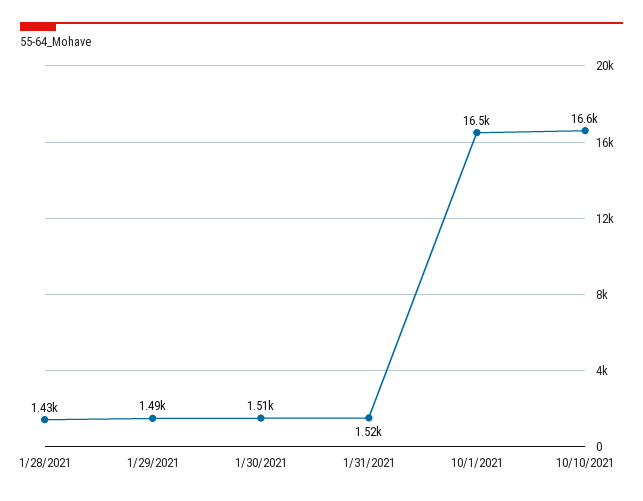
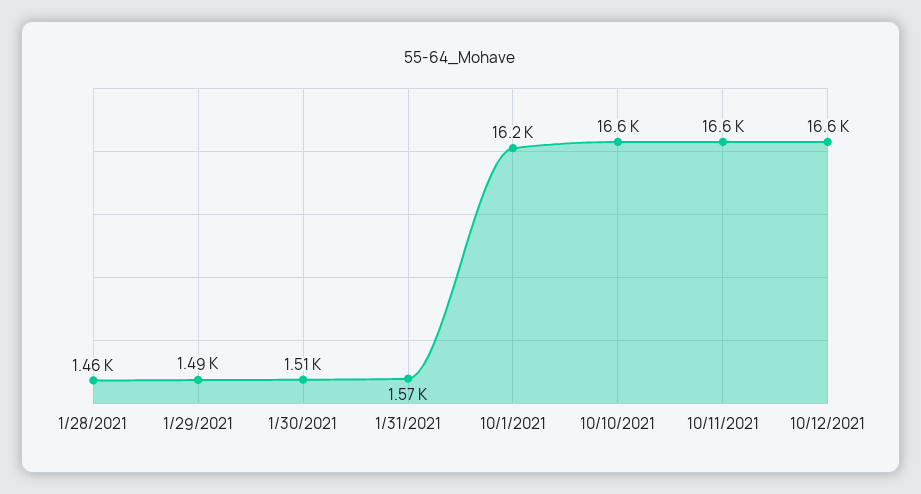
1/28/2021: 1430 -> 1460
1/31/2021: 1520 -> 1570
10/1/2021: 16500 -> 16200
10/11/2021: none -> 16600
10/12/2021: none -> 16600

